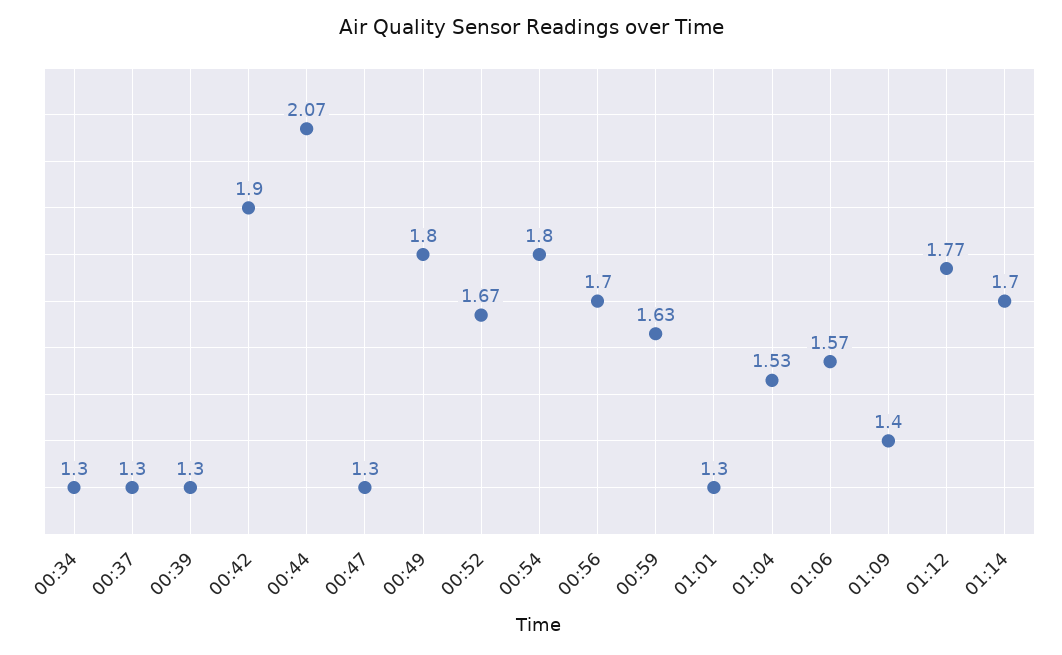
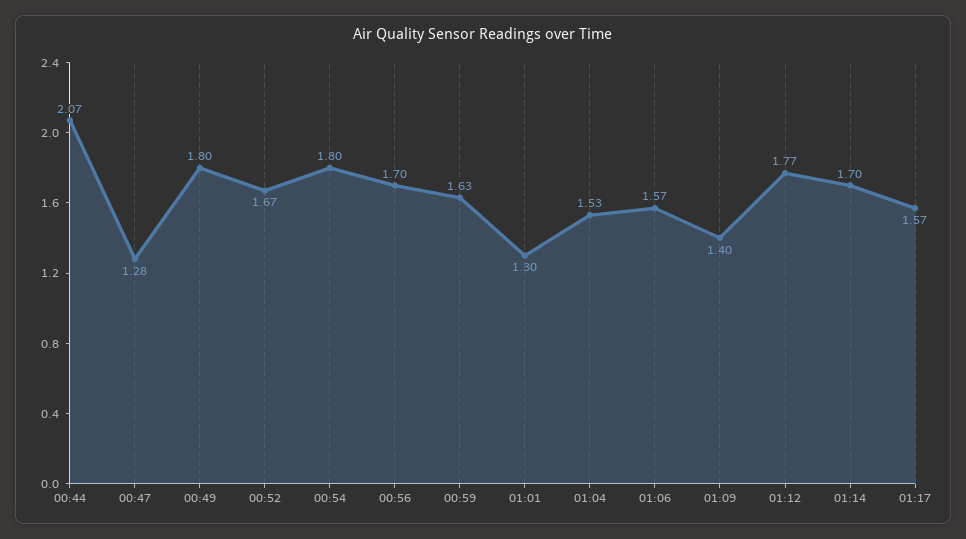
00:34: 1.3 -> none
00:37: 1.3 -> none
00:39: 1.3 -> none
00:42: 1.9 -> none
00:47: 1.3 -> 1.28
01:17: none -> 1.57

